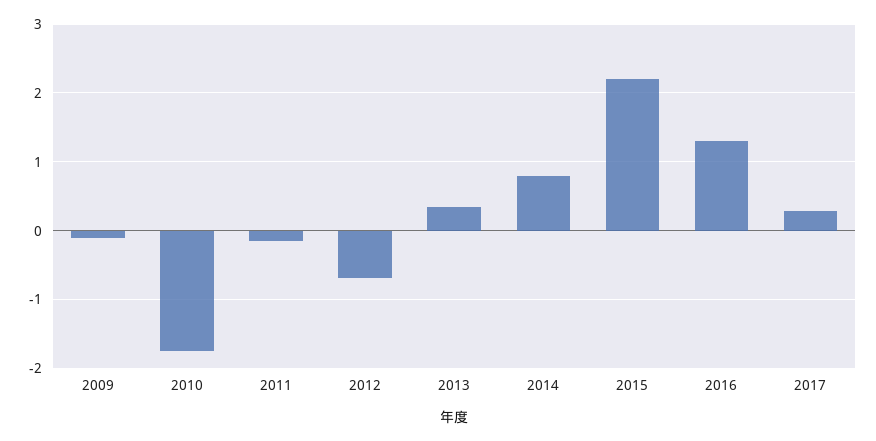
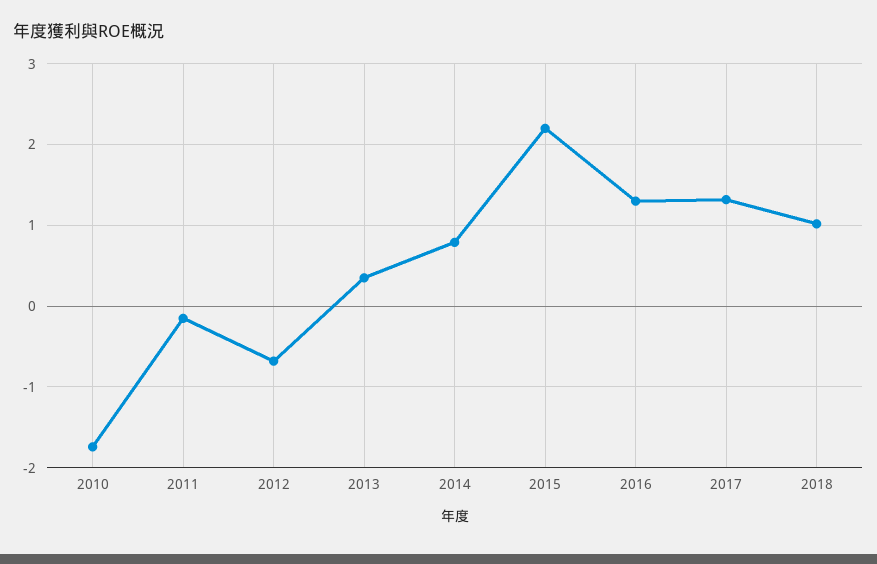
2009: -0.1 -> none
2017: 0.3 -> 1.3
2018: none -> 1

